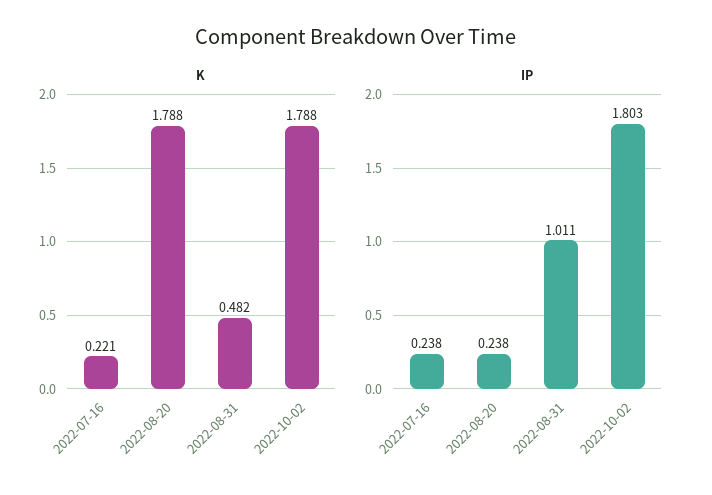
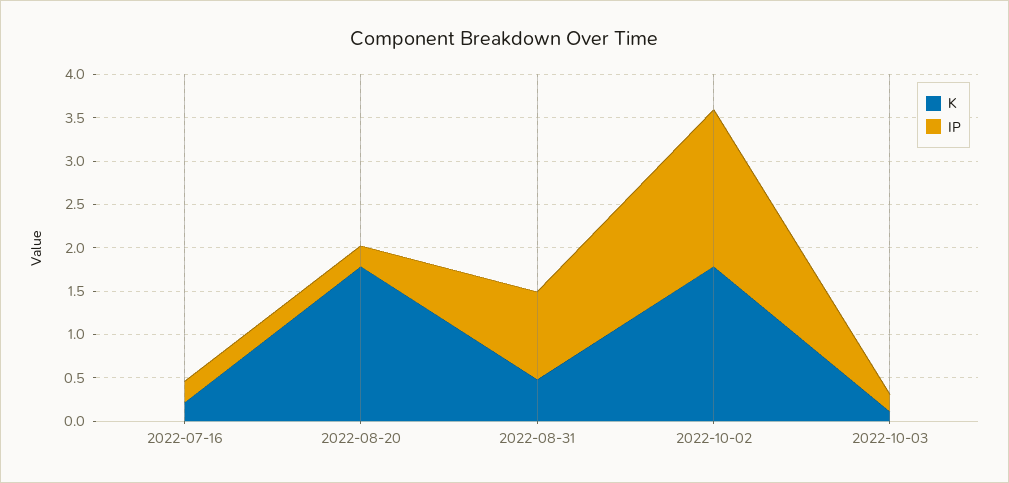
K, 2022-10-03: none -> 0.1
IP, 2022-10-03: none -> 0.2

